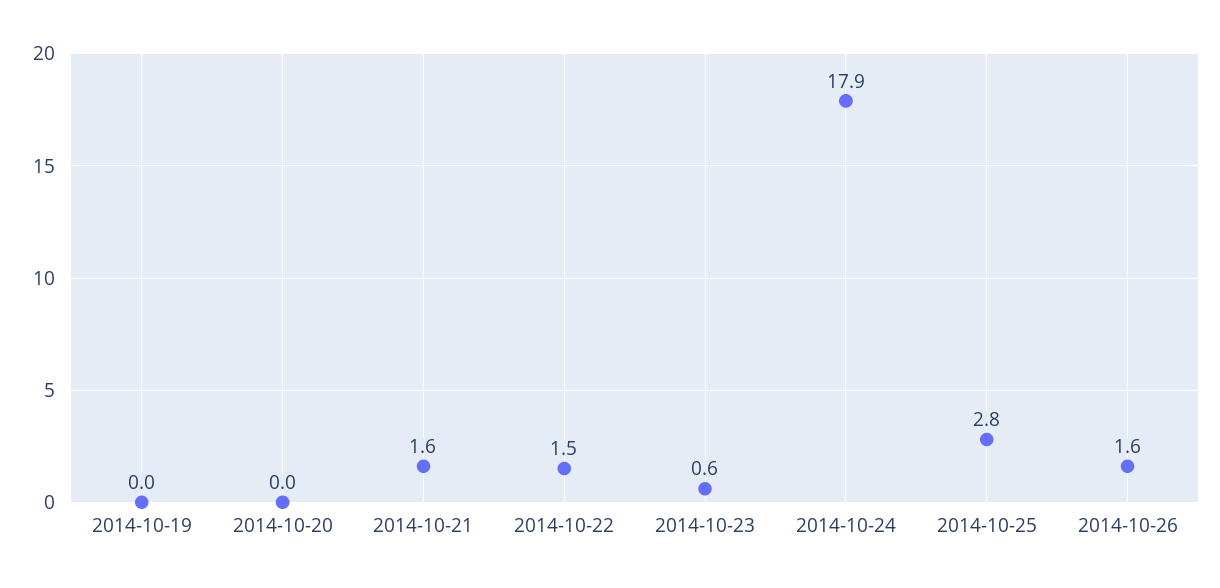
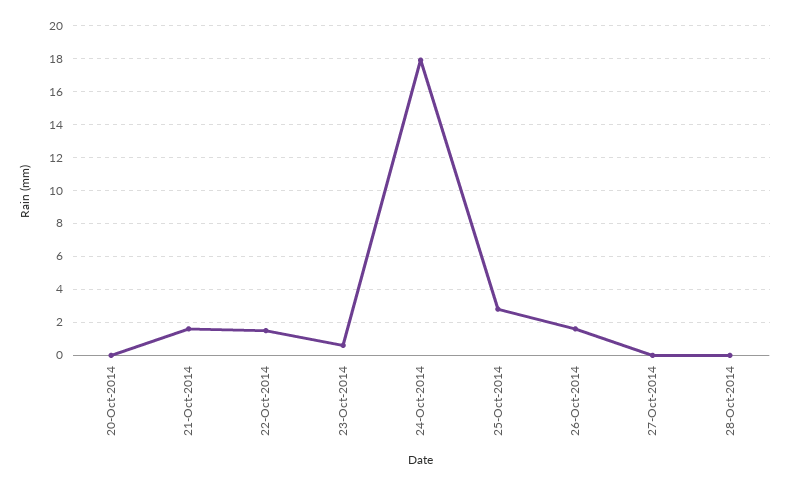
2014-10-19: 0 -> none
27-Oct-2014: none -> 0
28-Oct-2014: none -> 0

